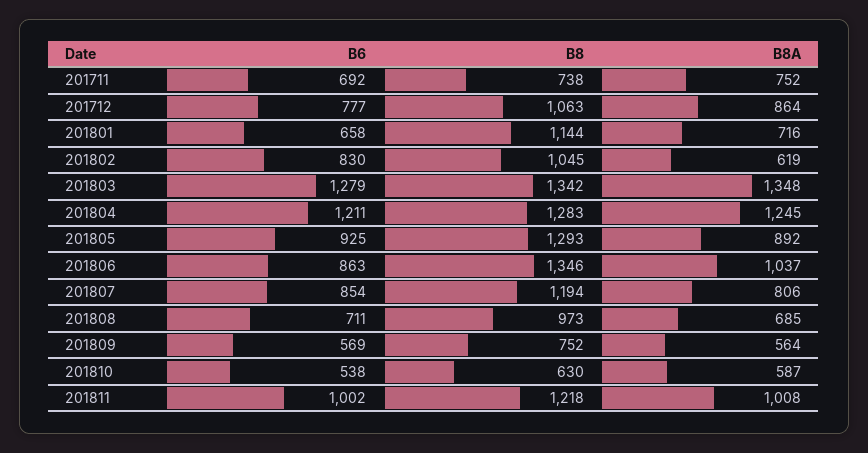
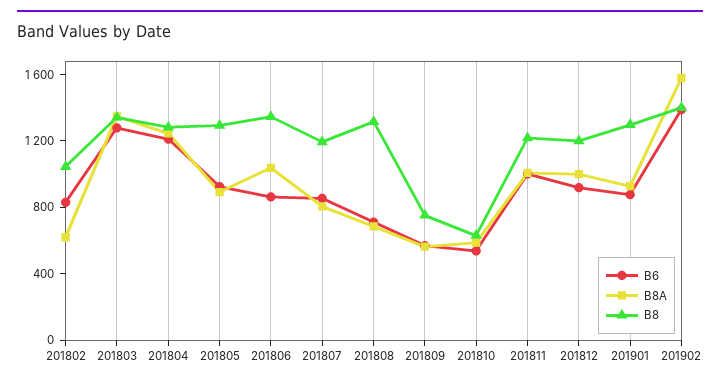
B6, 201711: 692 -> none
B8, 201711: 738 -> none
B8A, 201711: 752 -> none
B6, 201712: 777 -> none
B8, 201712: 1063 -> none
B8A, 201712: 864 -> none
B6, 201801: 658 -> none
B8, 201801: 1144 -> none
B8A, 201801: 716 -> none
B8, 201808: 973 -> 1300
B6, 201812: none -> 900
B8A, 201812: none -> 1000
B8, 201812: none -> 1200
B6, 201901: none -> 900
B8A, 201901: none -> 900
B8, 201901: none -> 1300
B6, 201902: none -> 1400
B8A, 201902: none -> 1600
B8, 201902: none -> 1400

